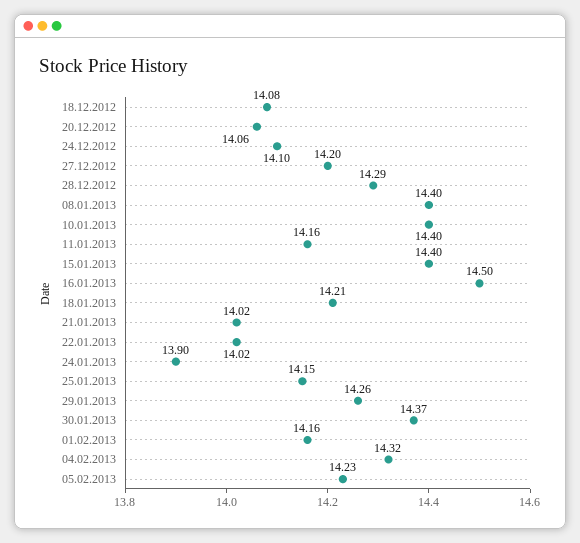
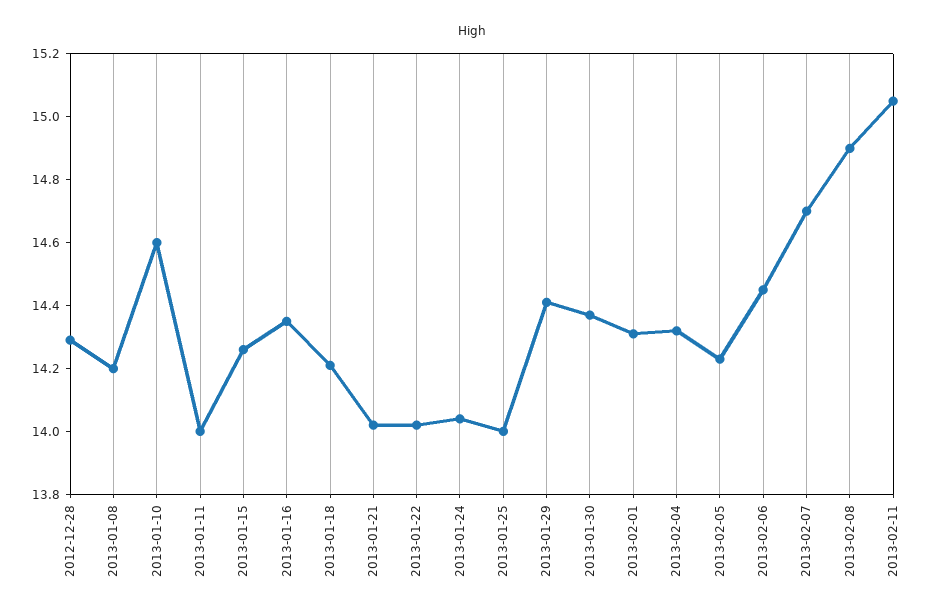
18.12.2012: 14.08 -> none
20.12.2012: 14.06 -> none
24.12.2012: 14.1 -> none
27.12.2012: 14.2 -> none
08.01.2013: 14.4 -> 14.2
10.01.2013: 14.4 -> 14.6
11.01.2013: 14.16 -> 14
15.01.2013: 14.4 -> 14.25
16.01.2013: 14.5 -> 14.35
24.01.2013: 13.9 -> 14.05
25.01.2013: 14.15 -> 14
29.01.2013: 14.26 -> 14.4
01.02.2013: 14.16 -> 14.3
2013-02-06: none -> 14.45
2013-02-07: none -> 14.7
2013-02-08: none -> 14.9
2013-02-11: none -> 15.05

